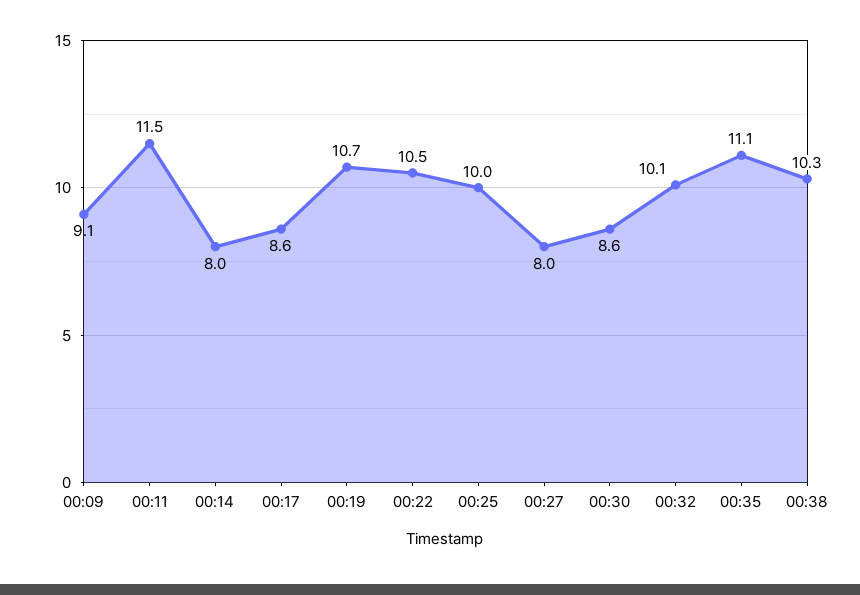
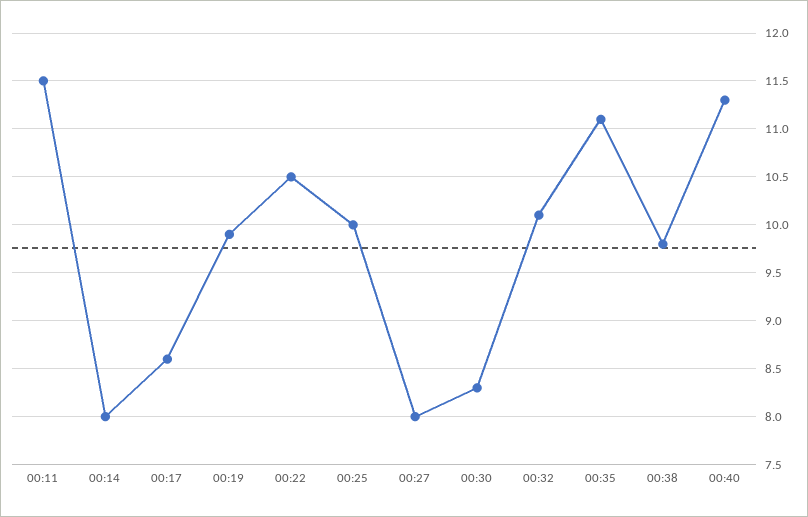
00:09: 9.1 -> none
00:19: 10.7 -> 9.9
00:30: 8.6 -> 8.3
00:38: 10.3 -> 9.8
00:40: none -> 11.3

